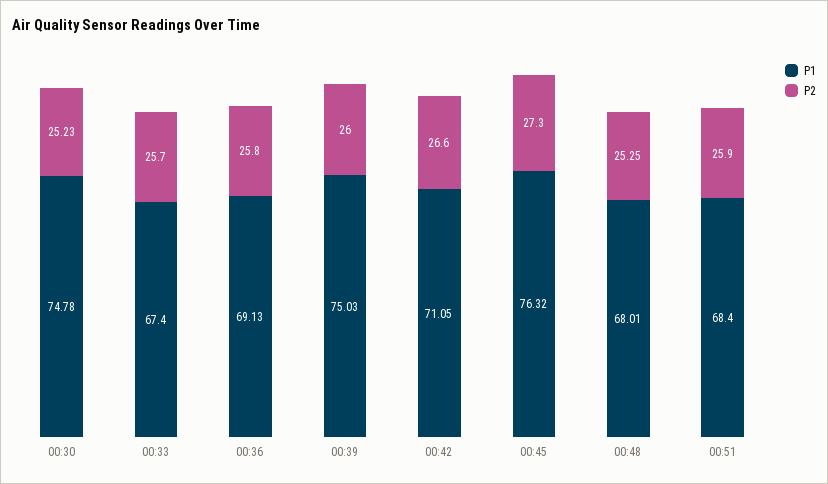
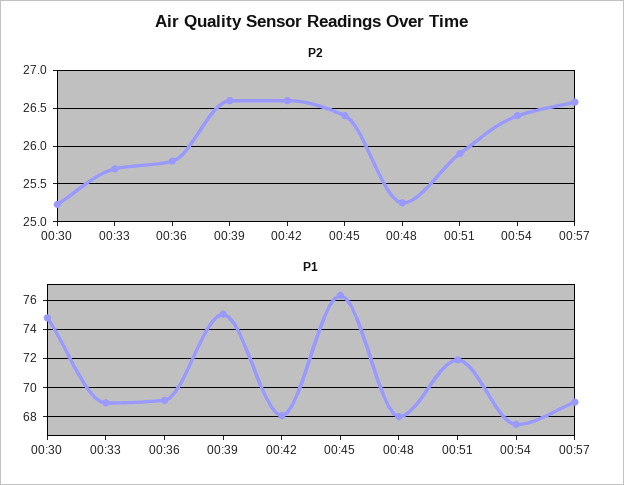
P1, 00:33: 67.4 -> 69
P2, 00:39: 26 -> 26.6
P1, 00:42: 71.05 -> 68
P2, 00:45: 27.3 -> 26.4
P1, 00:51: 68.4 -> 72
P2, 00:54: none -> 26.4
P2, 00:57: none -> 26.6
P1, 00:54: none -> 67.5
P1, 00:57: none -> 69

